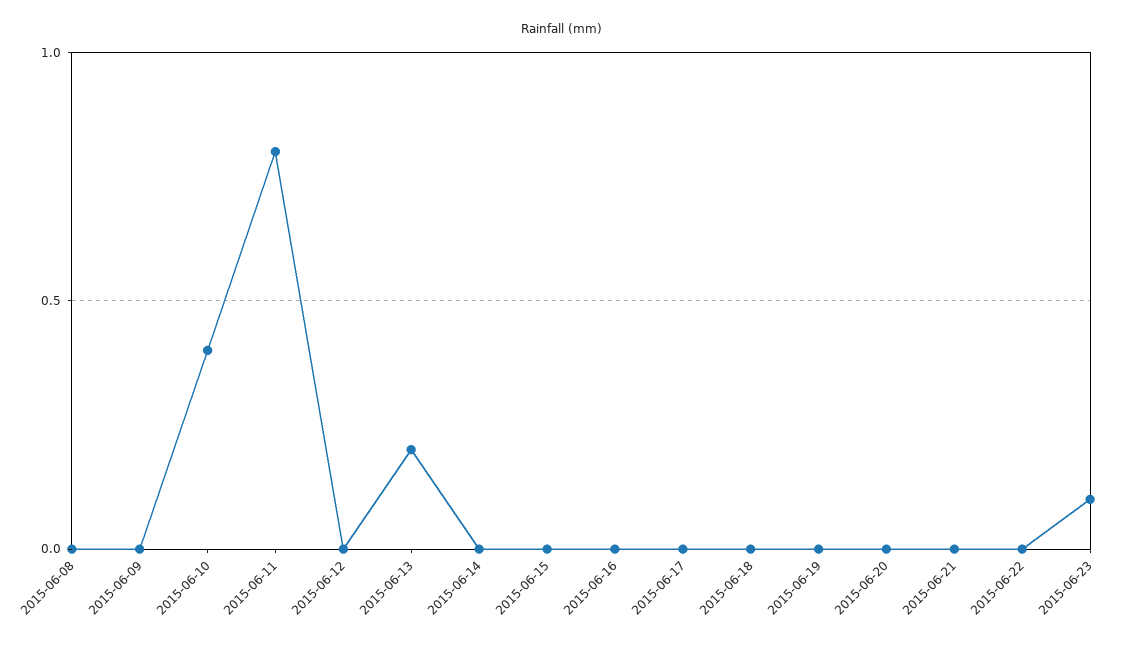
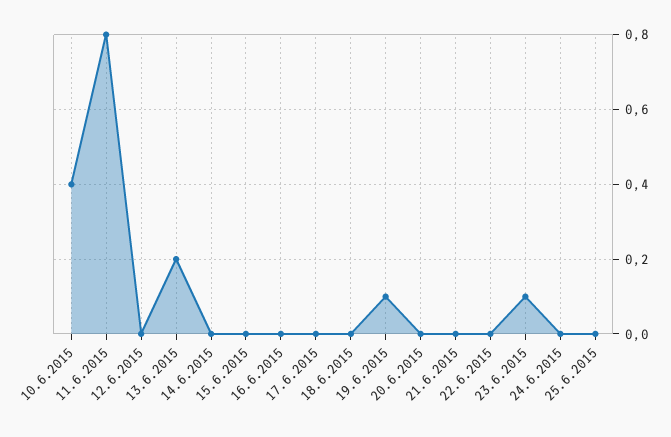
2015-06-08: 0 -> none
2015-06-09: 0 -> none
2015-06-19: 0 -> 0.1
24.6.2015: none -> 0
25.6.2015: none -> 0

